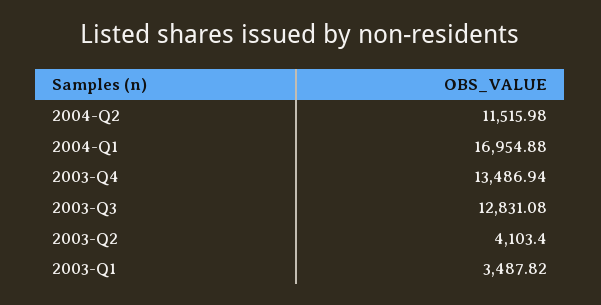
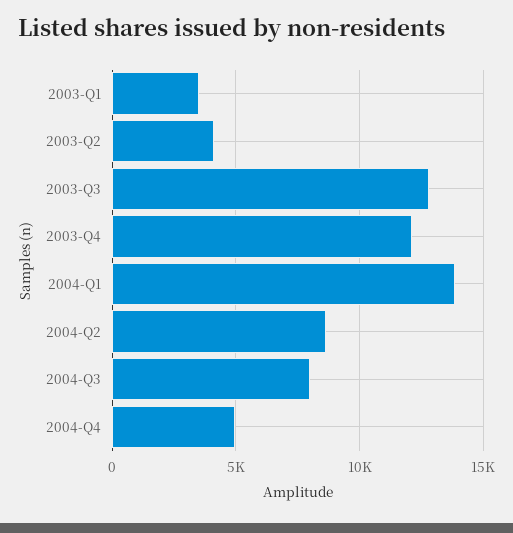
2004-Q2: 11515.98 -> 8500
2004-Q1: 16954.88 -> 14000
2003-Q4: 13486.94 -> 12000
2004-Q3: none -> 8000
2004-Q4: none -> 5000

